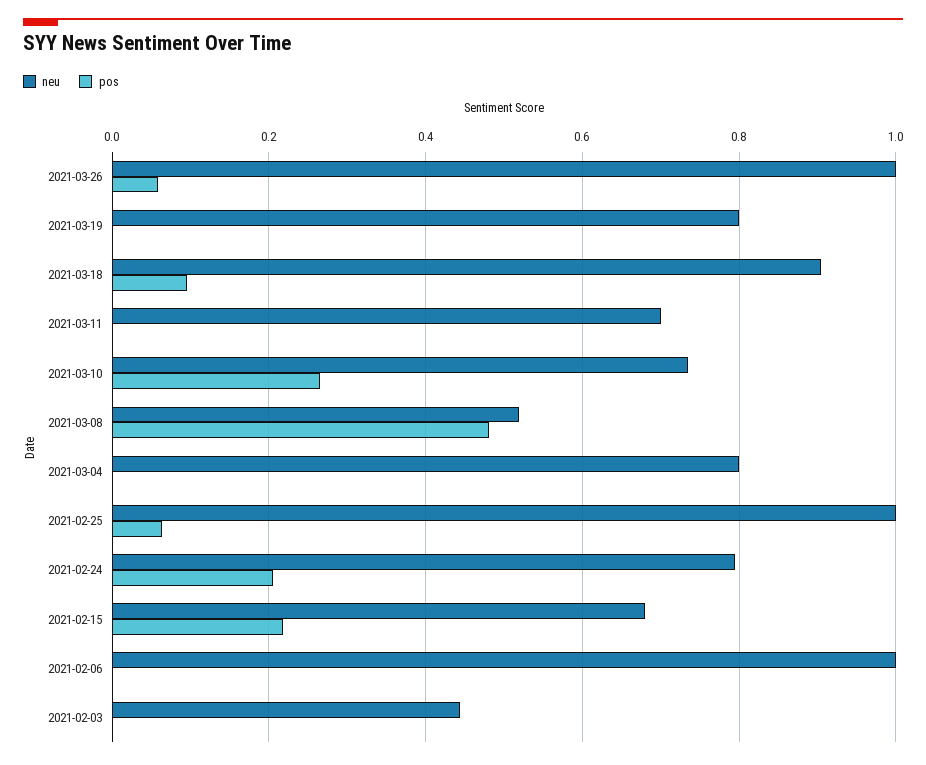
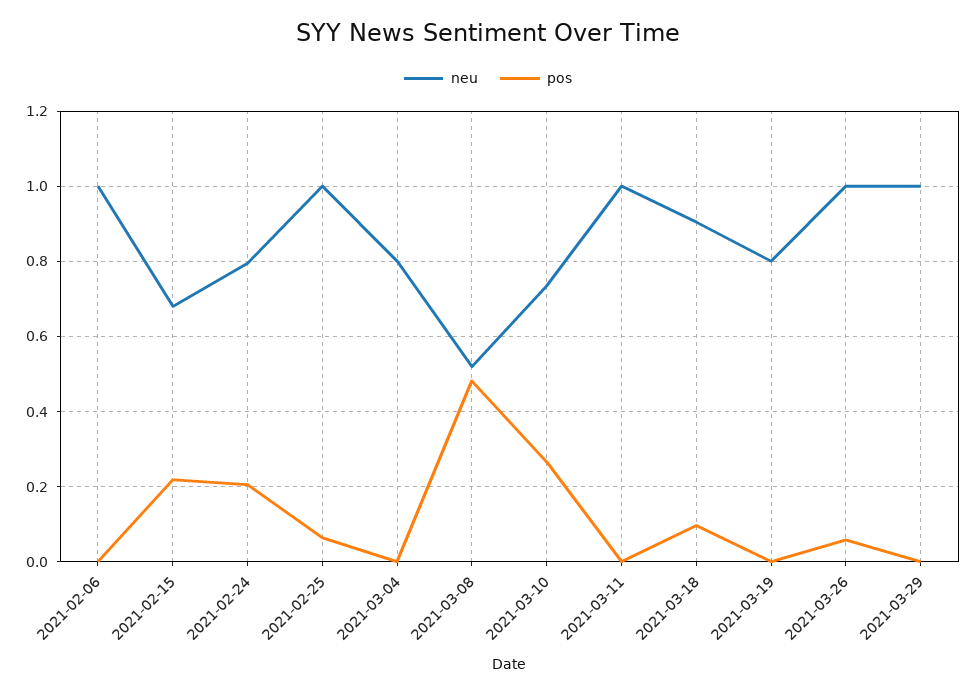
neu, 2021-03-11: 0.7 -> 1
neu, 2021-02-03: 0.44 -> none
pos, 2021-02-03: 0 -> none
neu, 2021-03-29: none -> 1
pos, 2021-03-29: none -> 0

